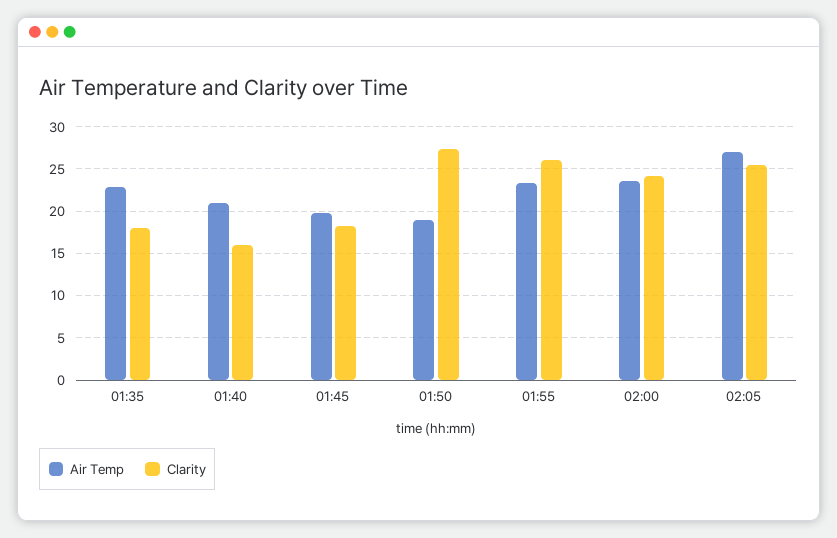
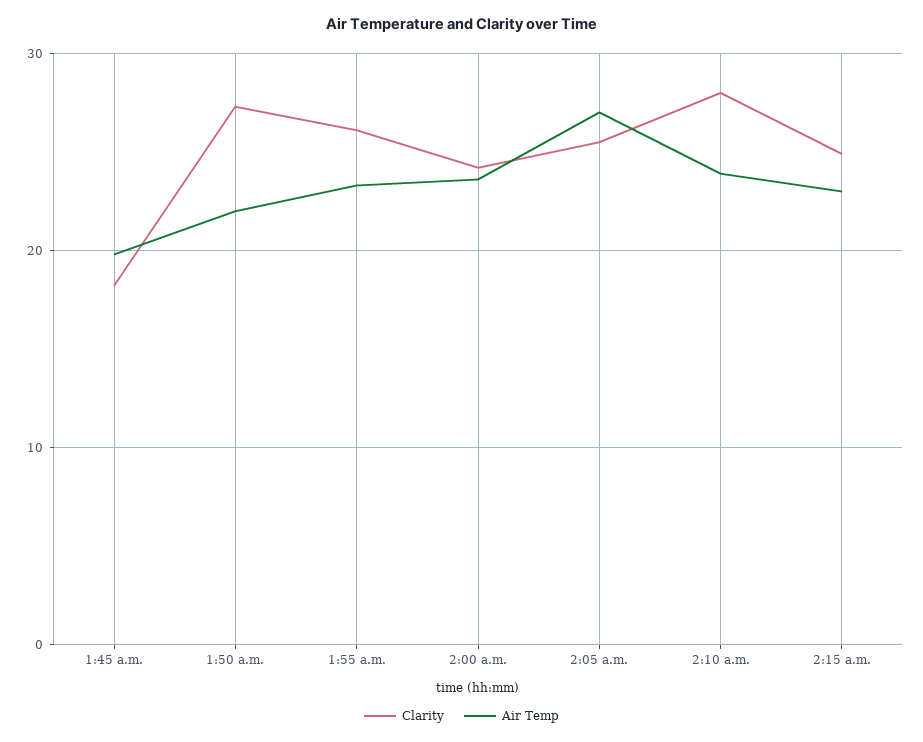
Air Temp, 01:35: 23 -> none
Clarity, 01:35: 18 -> none
Air Temp, 01:40: 21 -> none
Clarity, 01:40: 16 -> none
Air Temp, 01:50: 19 -> 22
Clarity, 2:10 a.m.: none -> 28
Air Temp, 2:10 a.m.: none -> 24
Clarity, 2:15 a.m.: none -> 25
Air Temp, 2:15 a.m.: none -> 23

